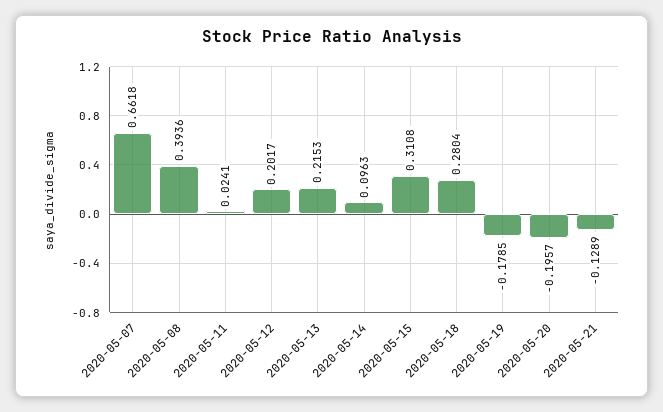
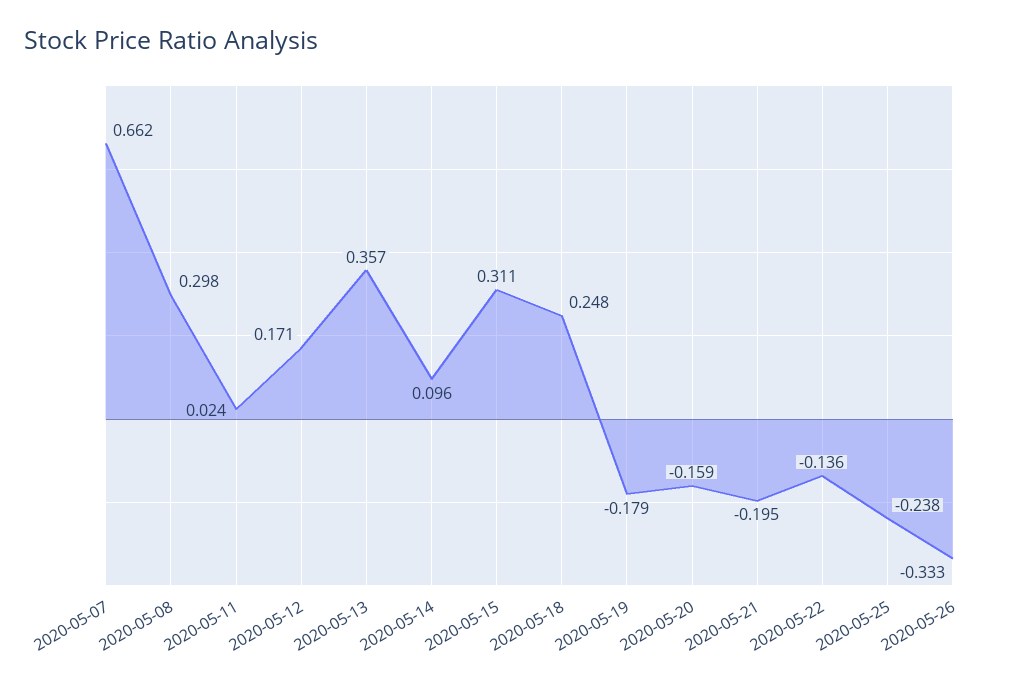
2020-05-08: 0.3936 -> 0.298
2020-05-12: 0.2017 -> 0.171
2020-05-13: 0.2153 -> 0.357
2020-05-18: 0.2804 -> 0.248
2020-05-20: -0.1957 -> -0.159
2020-05-21: -0.1289 -> -0.195
2020-05-22: none -> -0.136
2020-05-25: none -> -0.238
2020-05-26: none -> -0.333

